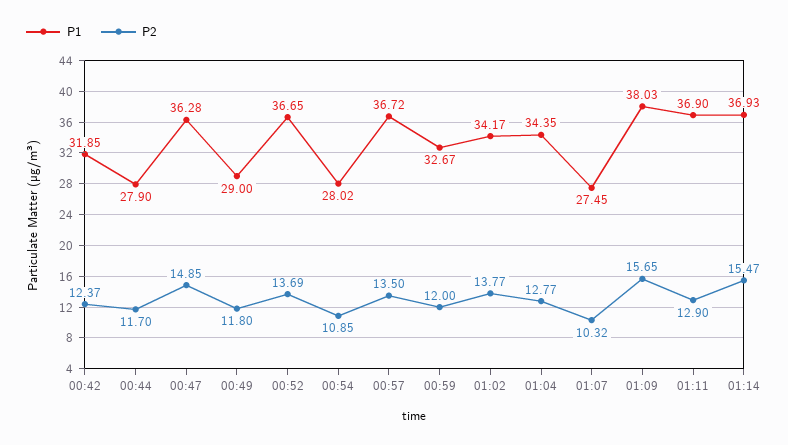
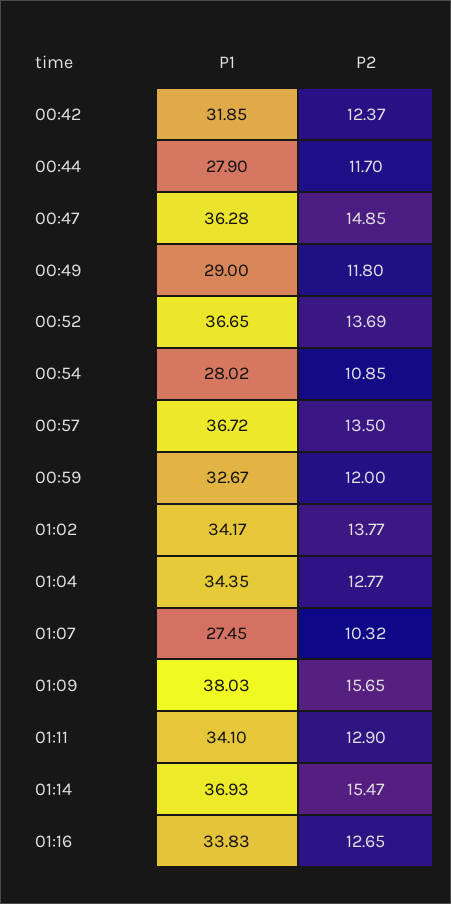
P1, 01:11: 36.9 -> 34.1
P1, 01:16: none -> 33.83
P2, 01:16: none -> 12.65

